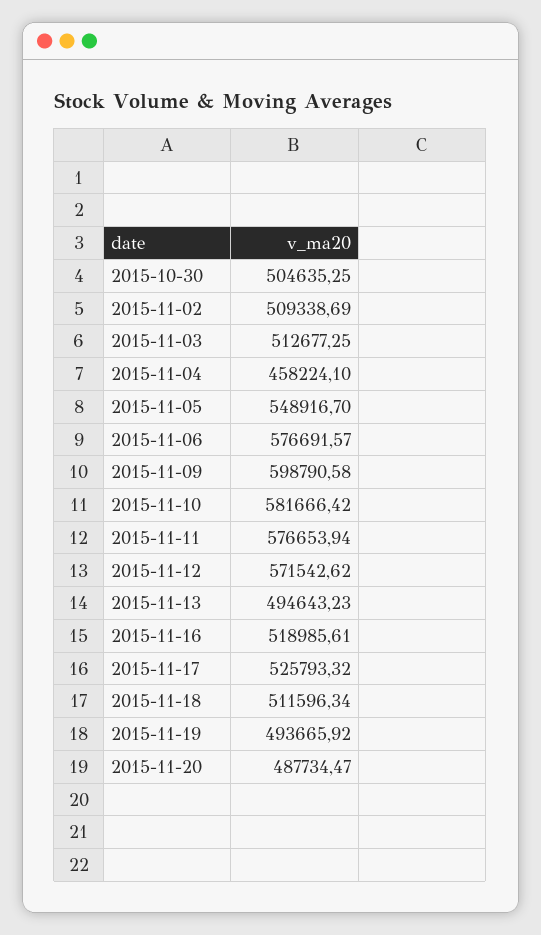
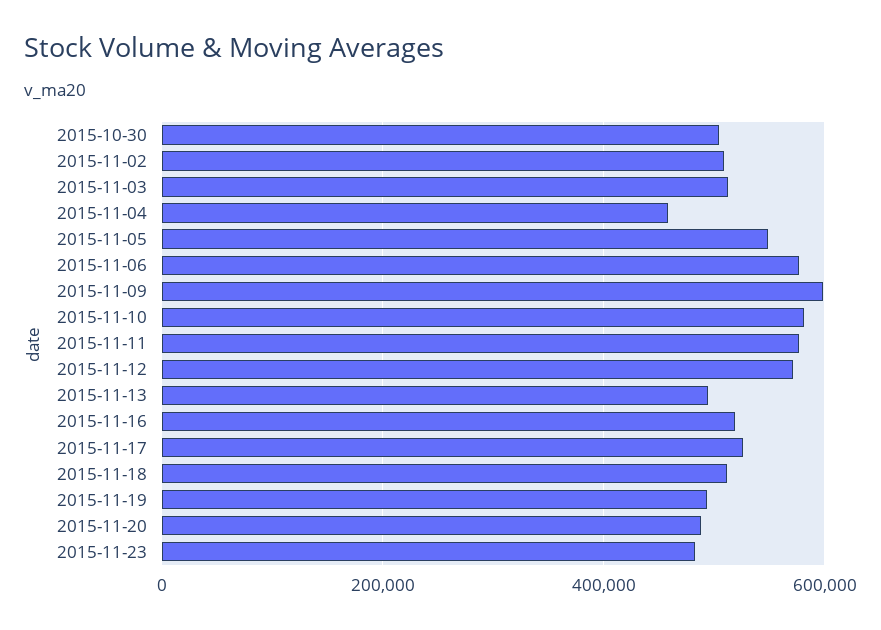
2015-11-23: none -> 480000

